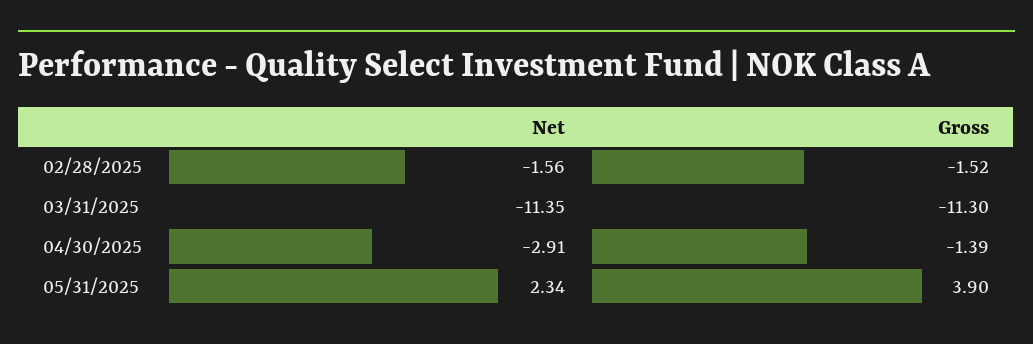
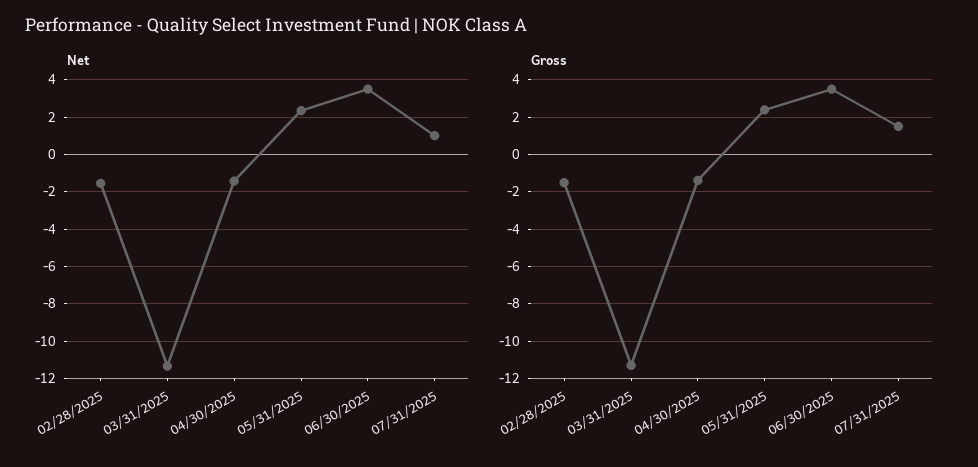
Net, 04/30/2025: -2.91 -> -1.5
Gross, 05/31/2025: 3.9 -> 2.5
Net, 06/30/2025: none -> 3.5
Net, 07/31/2025: none -> 1
Gross, 06/30/2025: none -> 3.5
Gross, 07/31/2025: none -> 1.5

